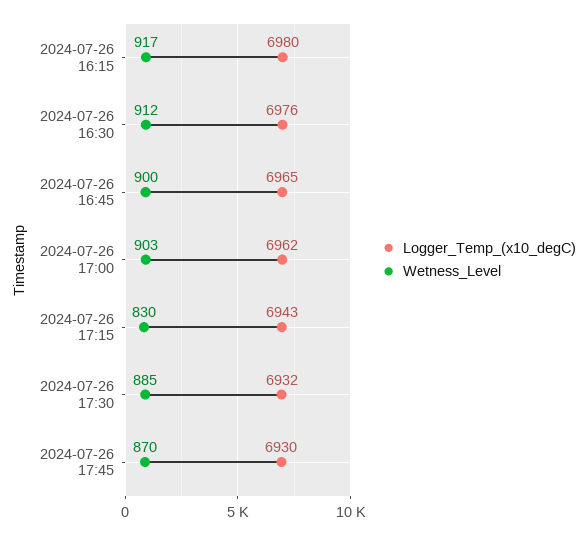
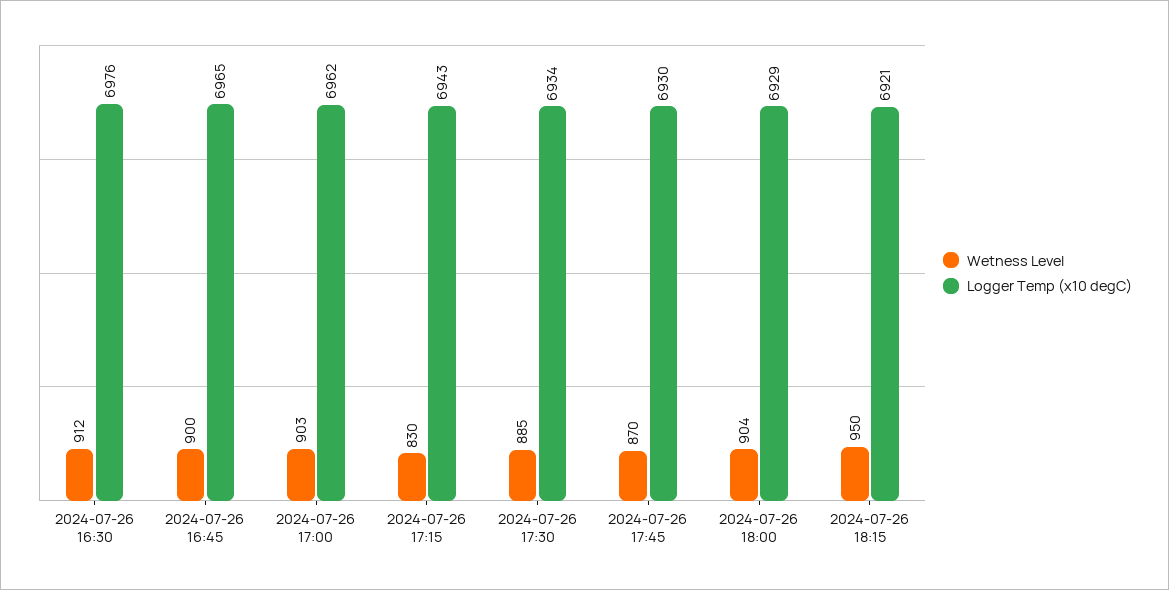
Logger_Temp_(x10_degC), 2024-07-26 16:15: 6980 -> none
Wetness_Level, 2024-07-26 16:15: 917 -> none
Logger_Temp_(x10_degC), 2024-07-26 17:30: 6932 -> 6934
Wetness_Level, 2024-07-26 18:00: none -> 904
Logger_Temp_(x10_degC), 2024-07-26 18:00: none -> 6929
Wetness_Level, 2024-07-26 18:15: none -> 950
Logger_Temp_(x10_degC), 2024-07-26 18:15: none -> 6921

